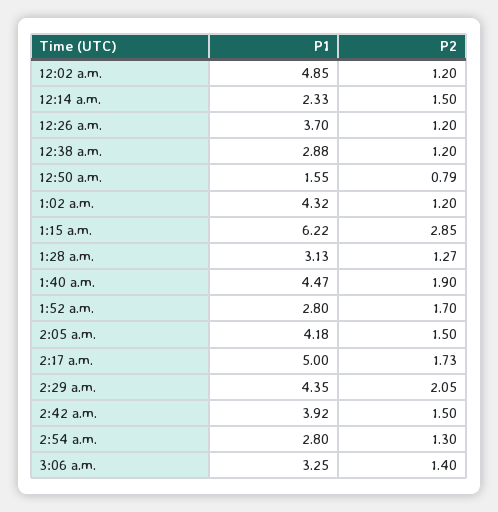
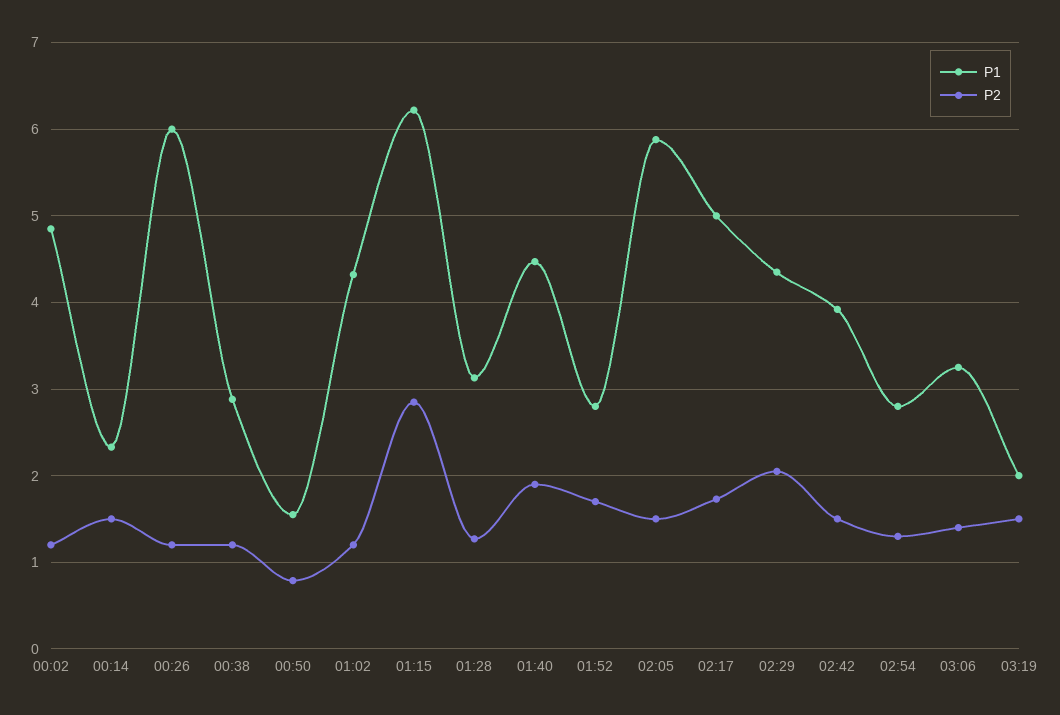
P1, 12:26 a.m.: 3.7 -> 6
P1, 2:05 a.m.: 4.18 -> 5.9
P1, 03:19: none -> 2
P2, 03:19: none -> 1.5

